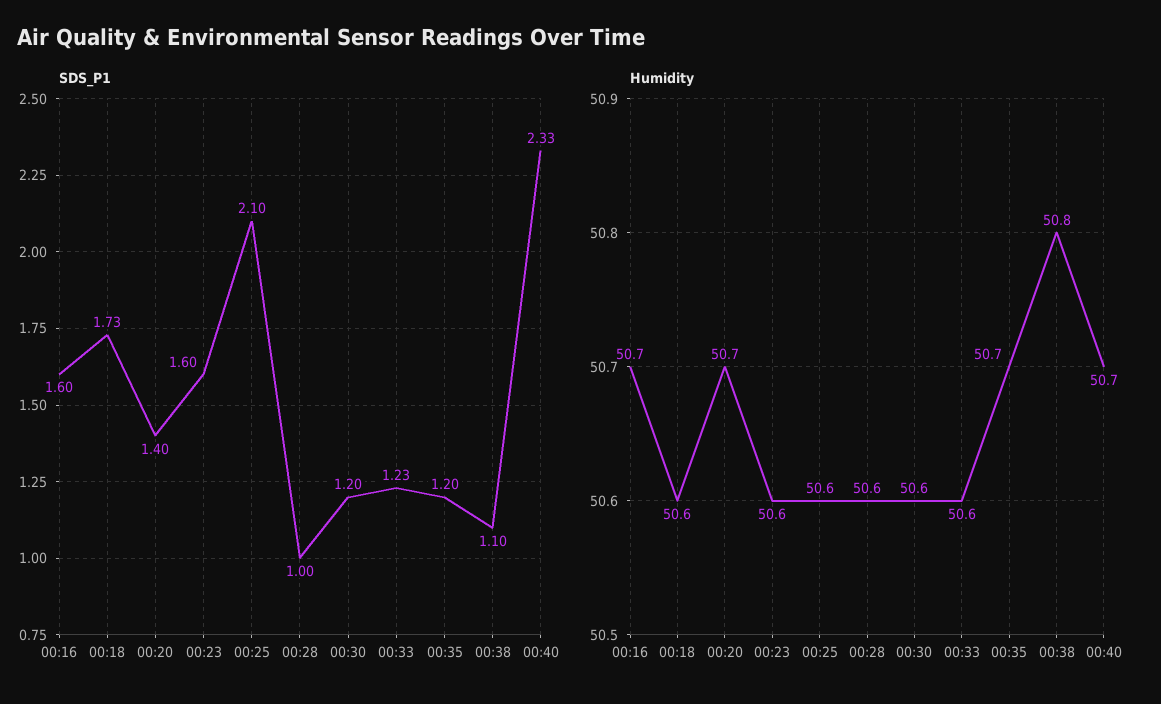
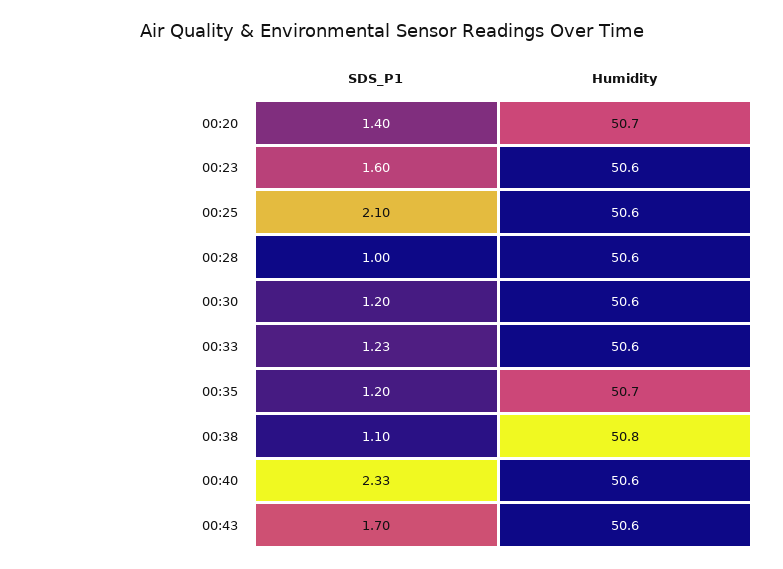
SDS_P1, 00:16: 1.6 -> none
SDS_P1, 00:18: 1.73 -> none
Humidity, 00:16: 50.7 -> none
Humidity, 00:18: 50.6 -> none
Humidity, 00:40: 50.7 -> 50.6
SDS_P1, 00:43: none -> 1.7
Humidity, 00:43: none -> 50.6

